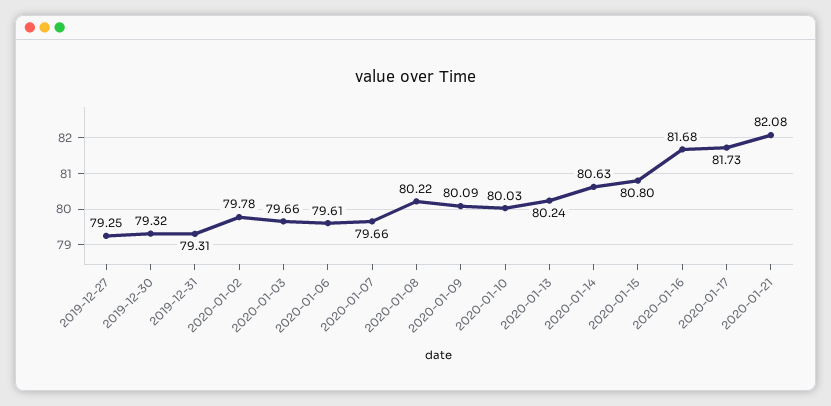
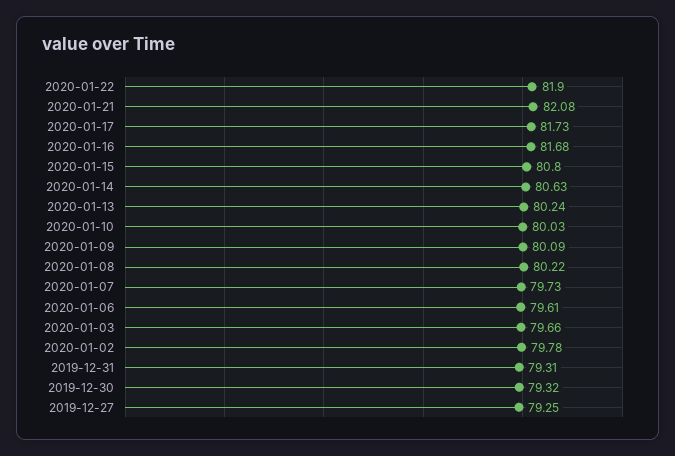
2020-01-07: 79.66 -> 79.73
2020-01-22: none -> 81.9

